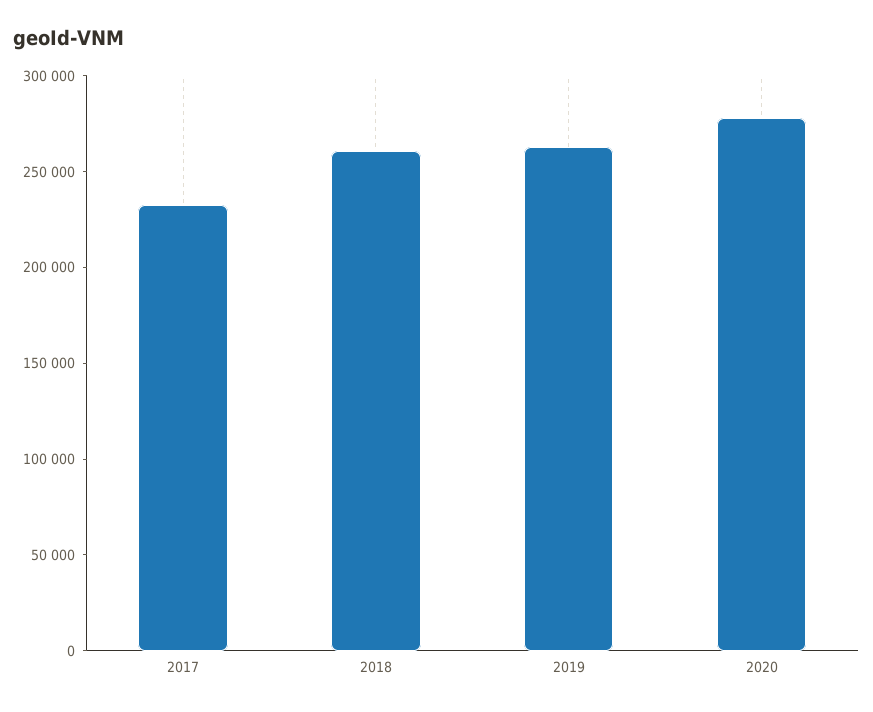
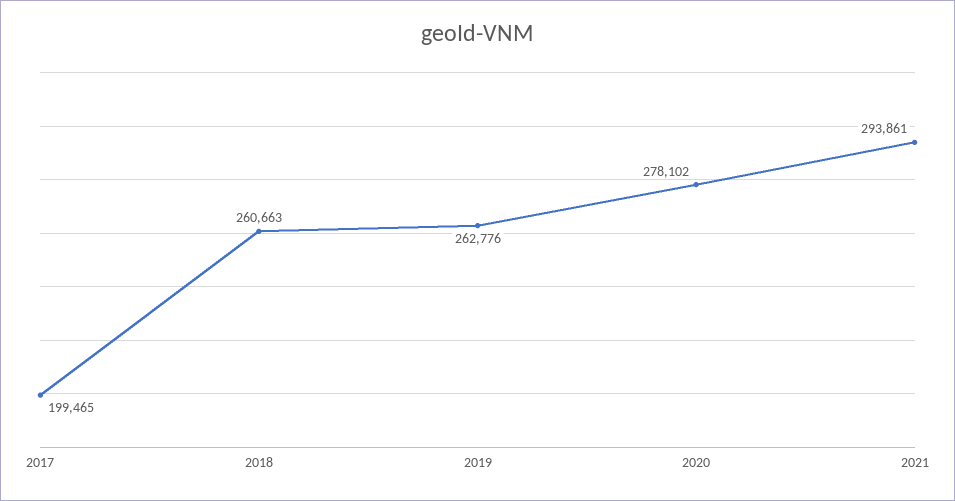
2017: 230000 -> 199465
2021: none -> 293861

